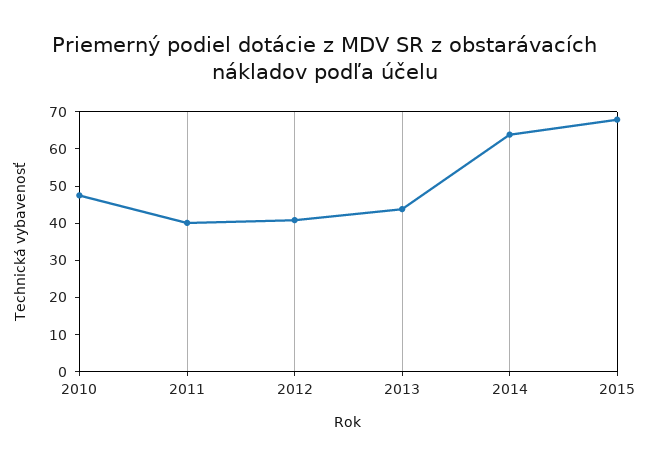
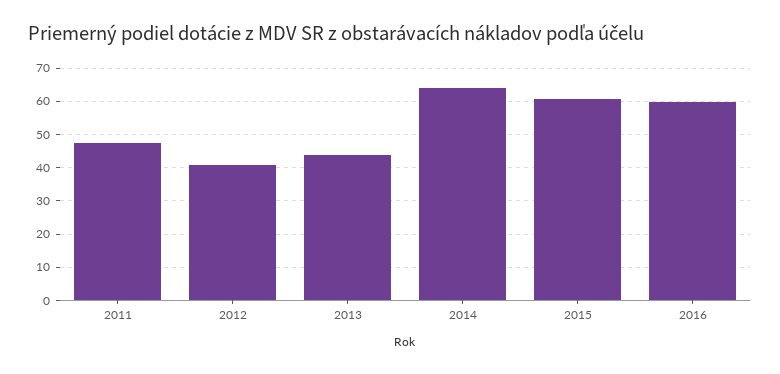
2010: 47.5 -> none
2011: 40 -> 48
2015: 67.5 -> 60
2016: none -> 60

